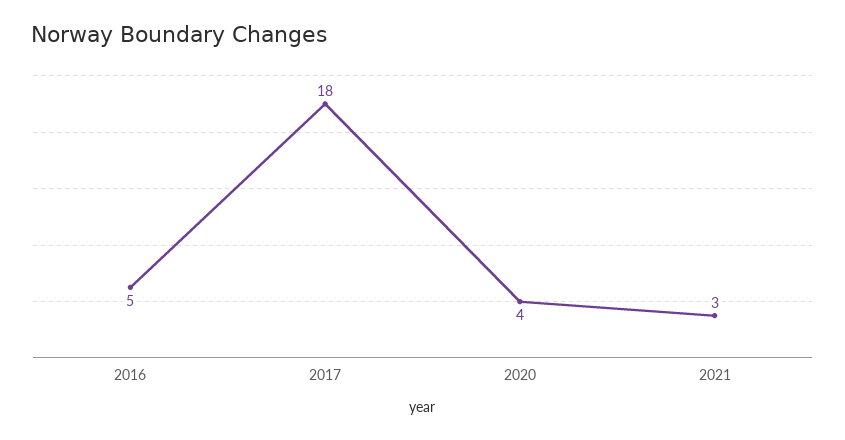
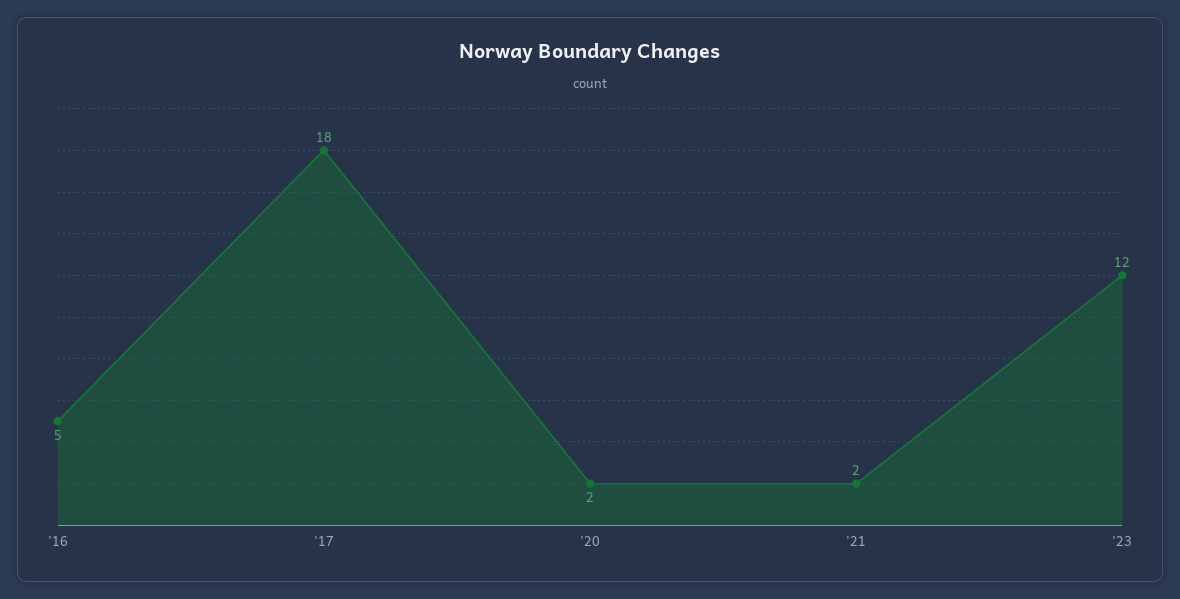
2020: 4 -> 2
2021: 3 -> 2
'23: none -> 12

